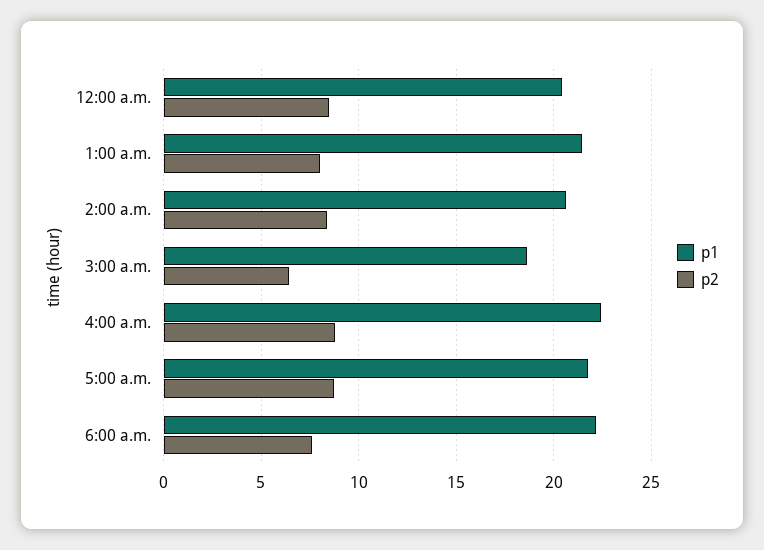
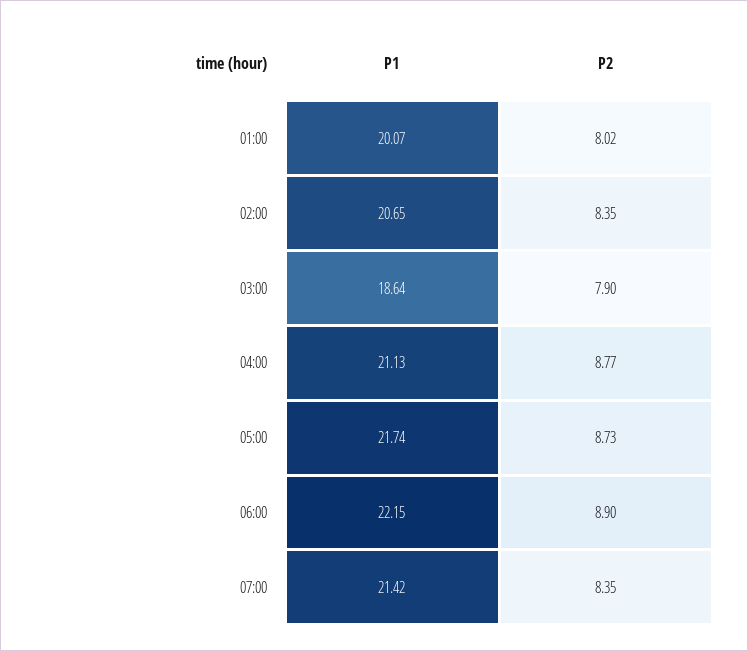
p1, 12:00 a.m.: 20.5 -> none
p2, 12:00 a.m.: 8.5 -> none
p1, 1:00 a.m.: 21.5 -> 20.07
p2, 3:00 a.m.: 6.5 -> 7.9
p1, 4:00 a.m.: 22.5 -> 21.13
p2, 6:00 a.m.: 7.5 -> 8.9
p1, 07:00: none -> 21.42
p2, 07:00: none -> 8.35

